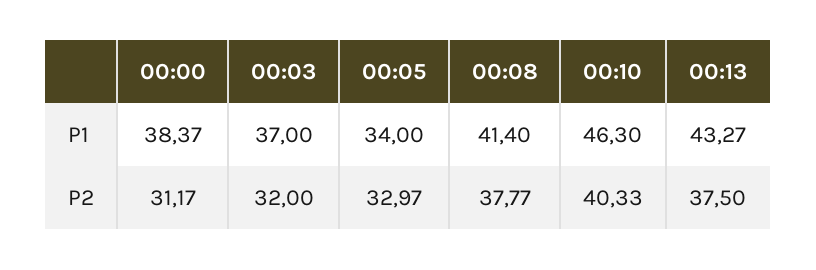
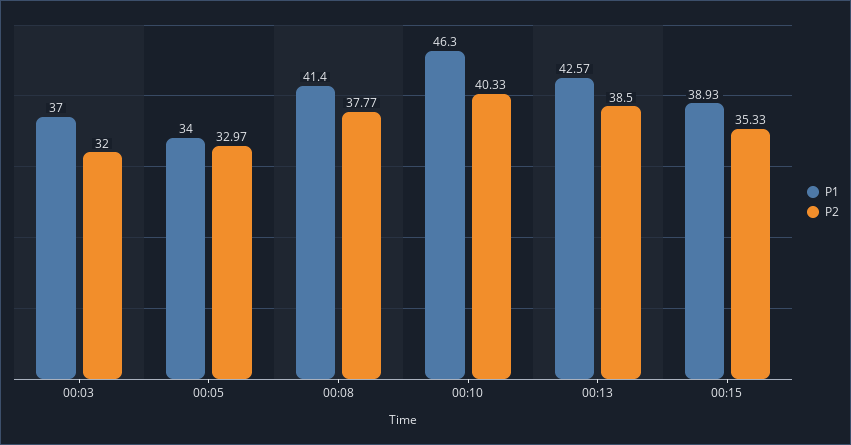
P1, 00:00: 38.37 -> none
P1, 00:13: 43.27 -> 42.57
P2, 00:00: 31.17 -> none
P2, 00:13: 37.5 -> 38.5
P1, 00:15: none -> 38.93
P2, 00:15: none -> 35.33

